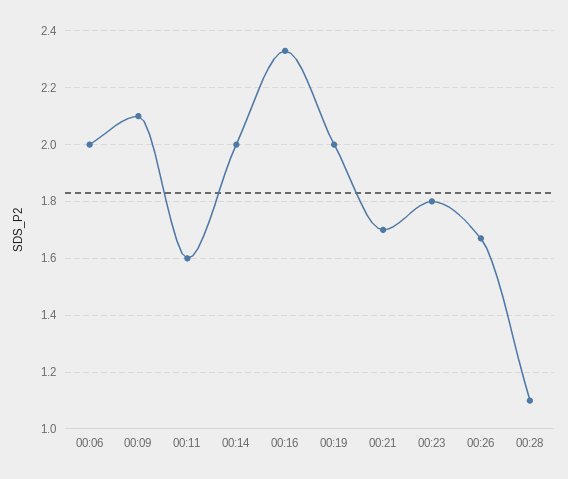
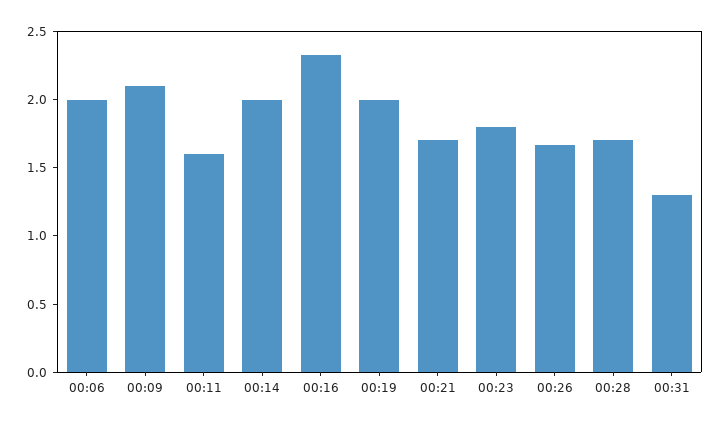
00:28: 1.1 -> 1.7
00:31: none -> 1.3

